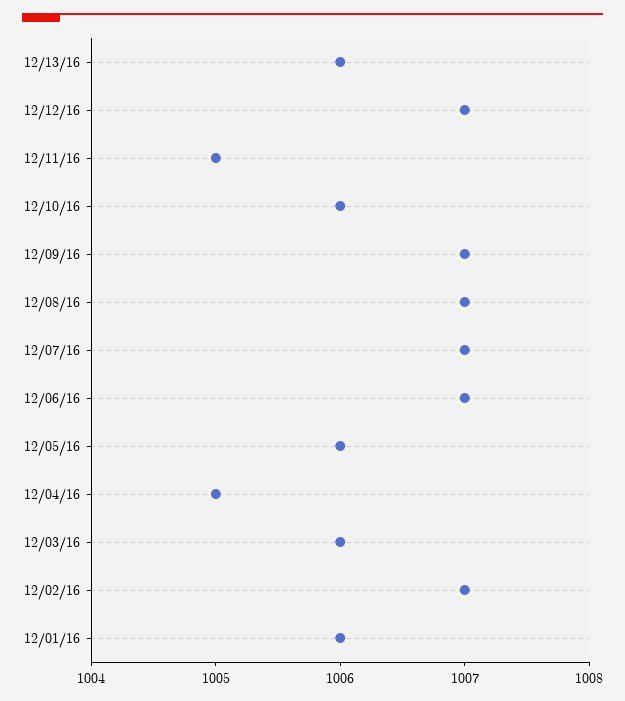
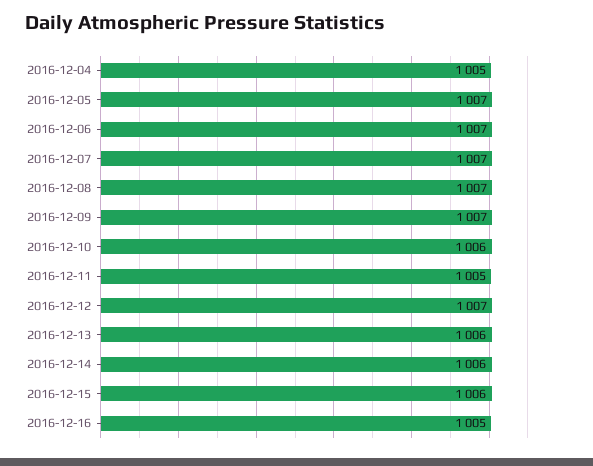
12/05/16: 1006 -> 1007
12/03/16: 1006 -> none
12/02/16: 1007 -> none
12/01/16: 1006 -> none
2016-12-14: none -> 1006
2016-12-15: none -> 1006
2016-12-16: none -> 1005

